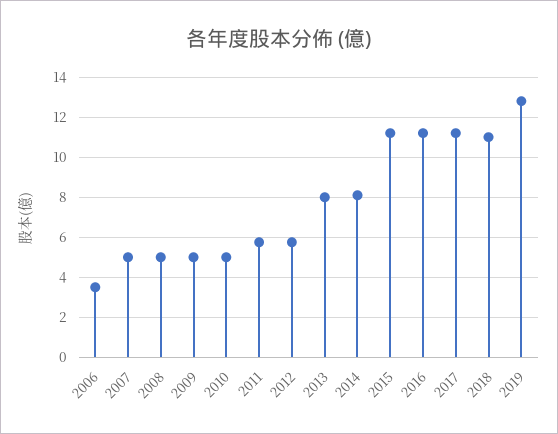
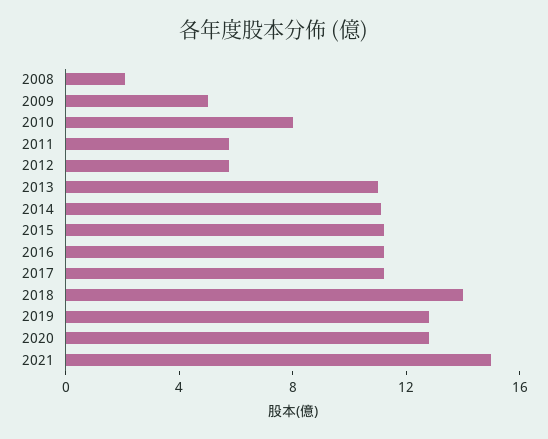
2006: 3.5 -> none
2007: 5 -> none
2008: 5 -> 2
2010: 5 -> 8
2013: 8 -> 11
2014: 8 -> 11
2018: 11 -> 14
2020: none -> 13
2021: none -> 15

